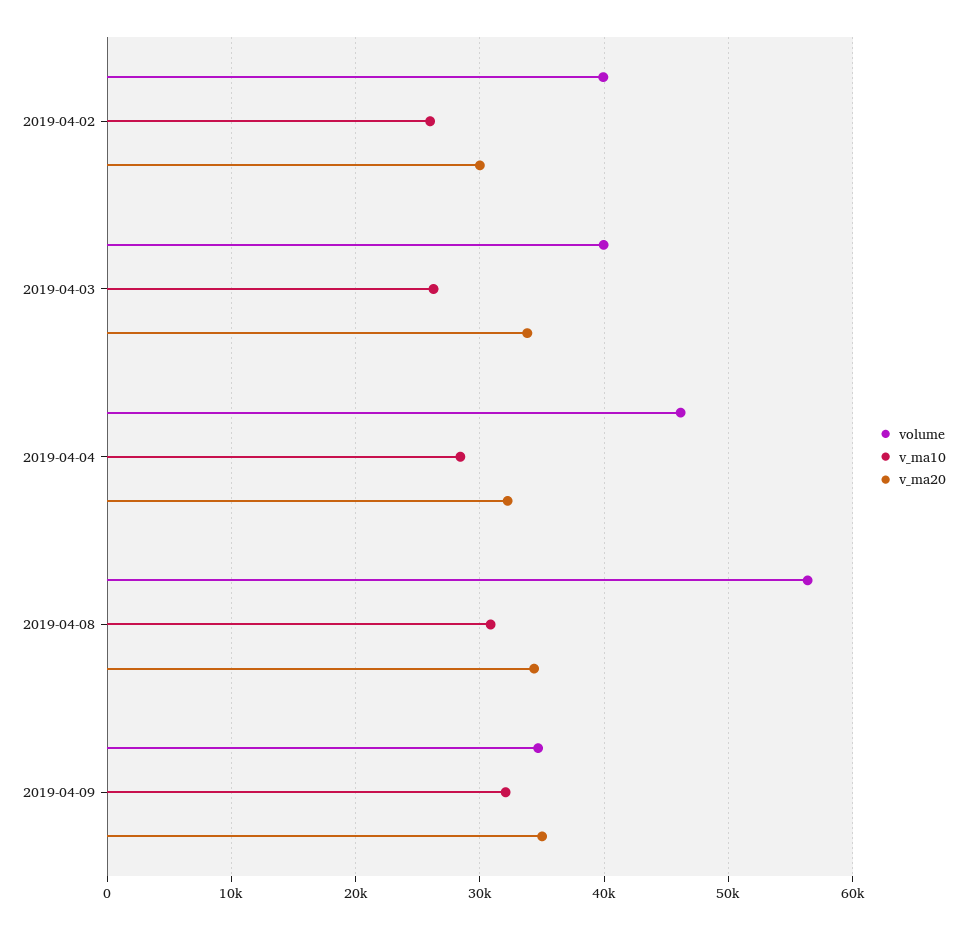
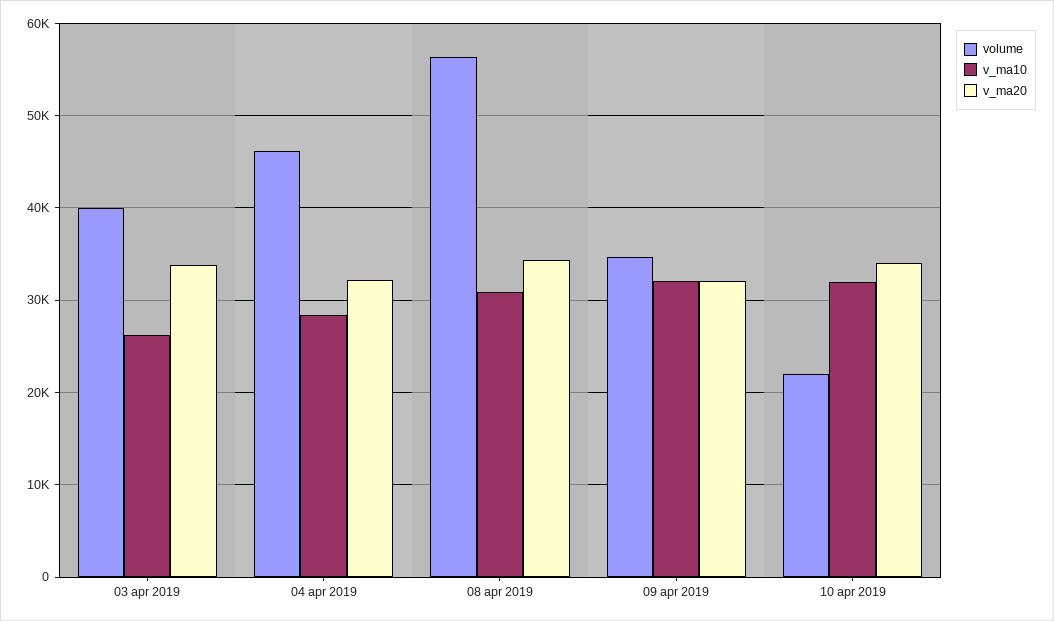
volume, 2019-04-02: 40000 -> none
v_ma10, 2019-04-02: 26000 -> none
v_ma20, 2019-04-02: 30000 -> none
v_ma20, 2019-04-09: 35000 -> 32000
volume, 10 apr 2019: none -> 22000
v_ma10, 10 apr 2019: none -> 32000
v_ma20, 10 apr 2019: none -> 34000

